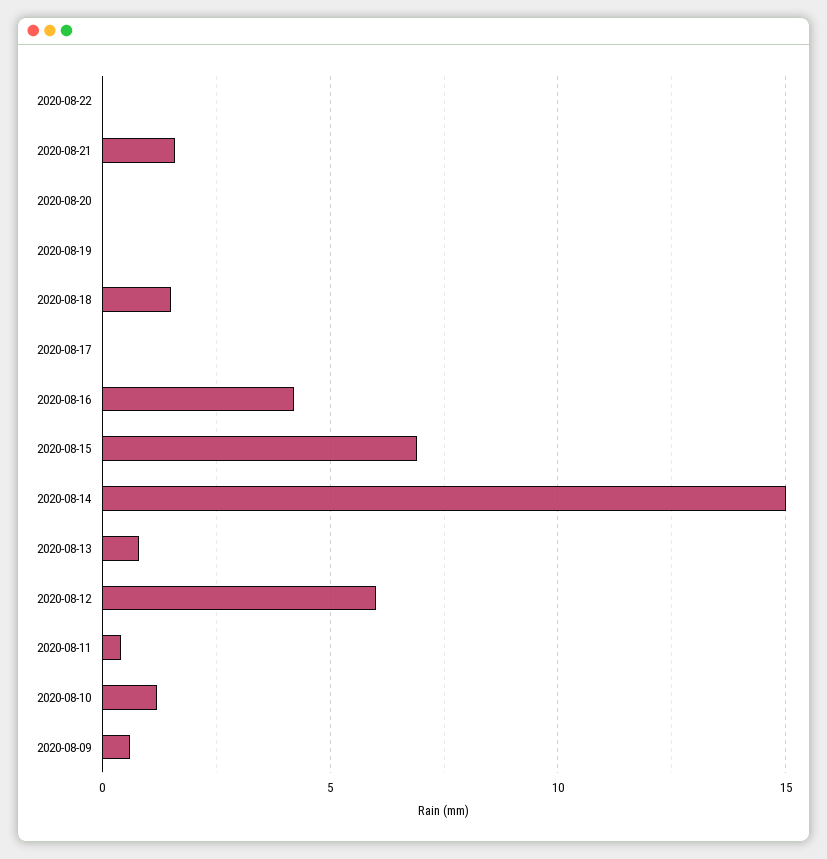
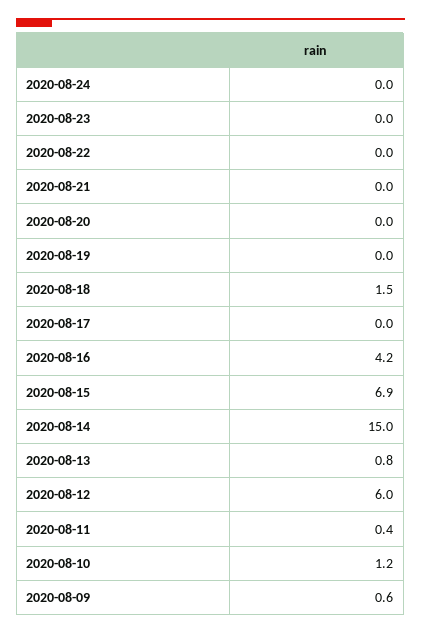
2020-08-21: 1.5 -> 0
2020-08-24: none -> 0
2020-08-23: none -> 0

